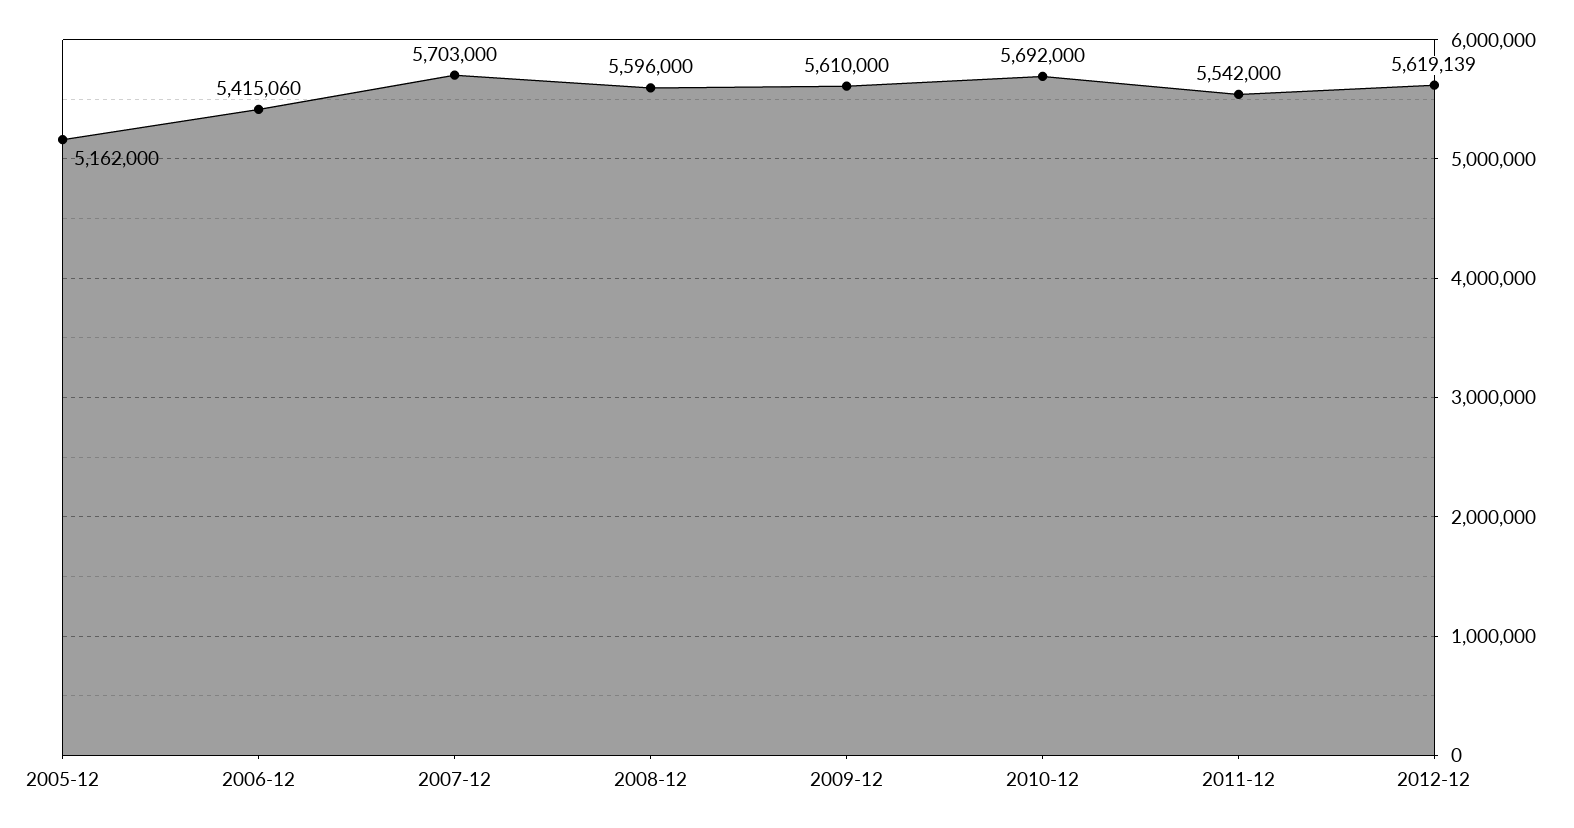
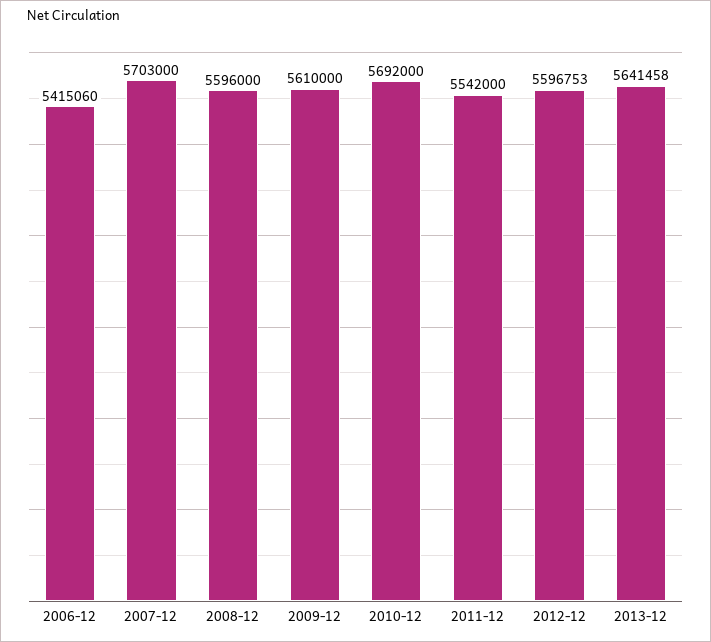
2005-12: 5162000 -> none
2012-12: 5619139 -> 5596753
2013-12: none -> 5641458

